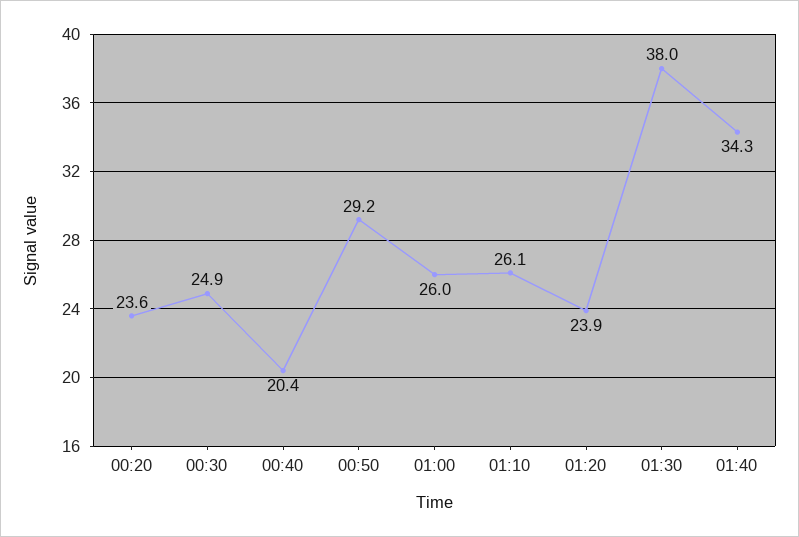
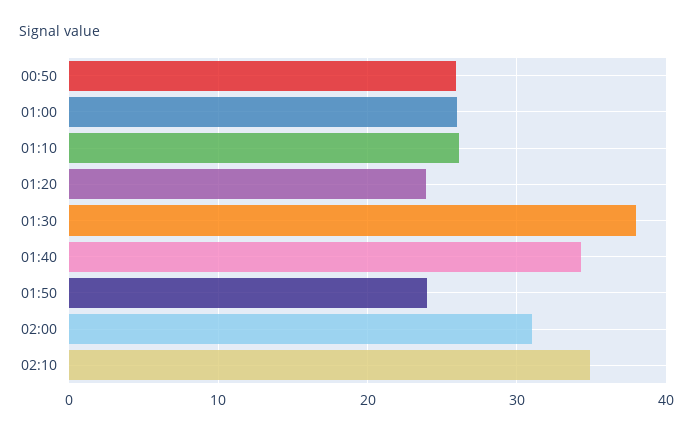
00:20: 23.6 -> none
00:30: 24.9 -> none
00:40: 20.4 -> none
00:50: 29.2 -> 26
01:50: none -> 24
02:00: none -> 31
02:10: none -> 35

